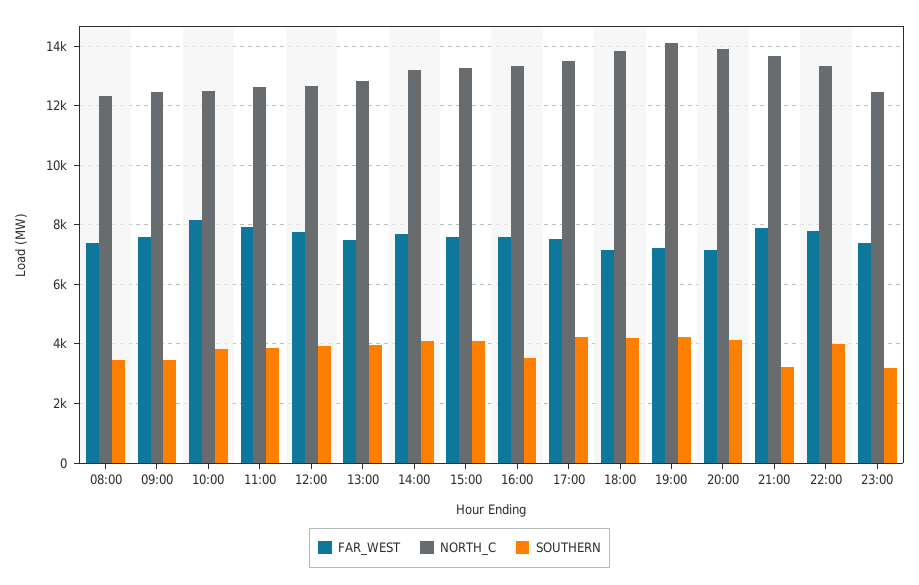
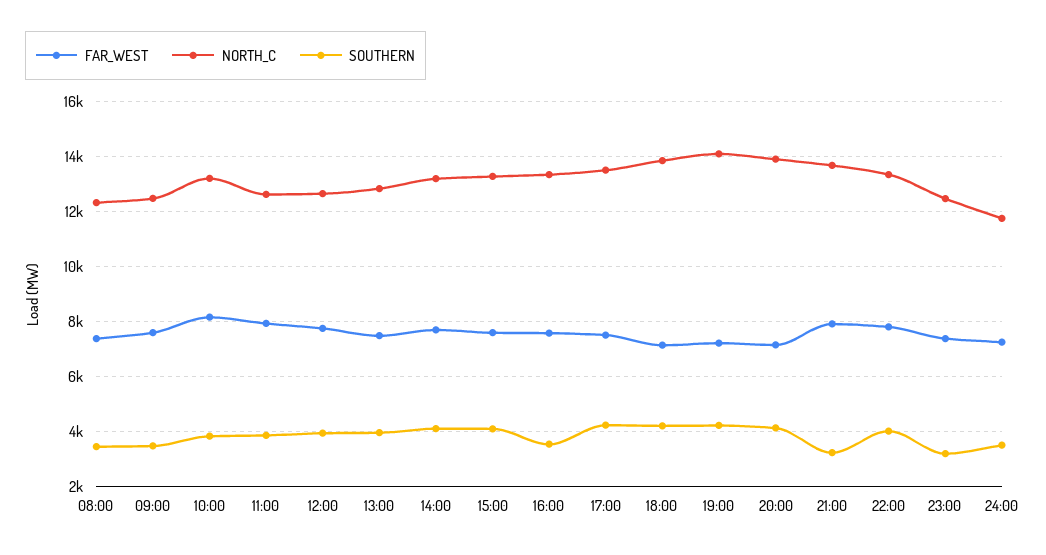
NORTH_C, 10:00: 12500 -> 13250
FAR_WEST, 24:00: none -> 7250
NORTH_C, 24:00: none -> 11750
SOUTHERN, 24:00: none -> 3500

